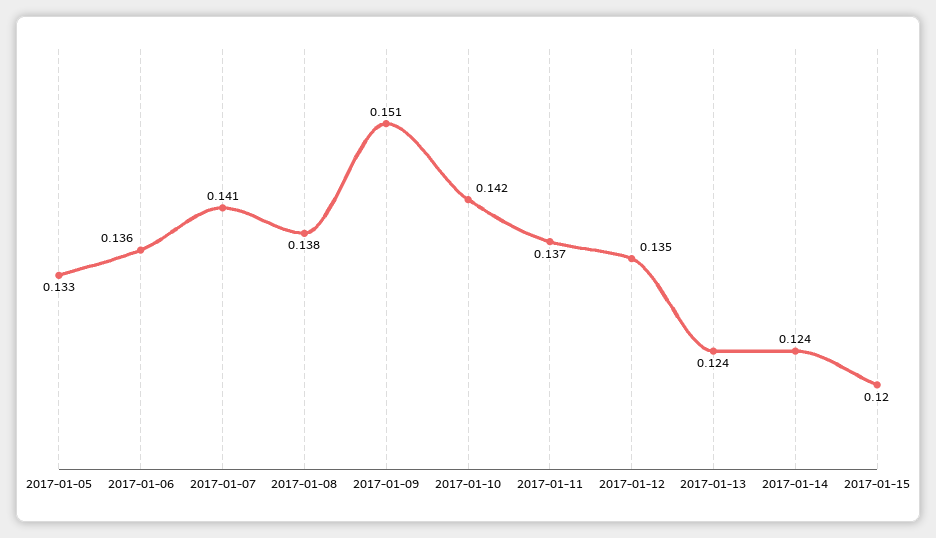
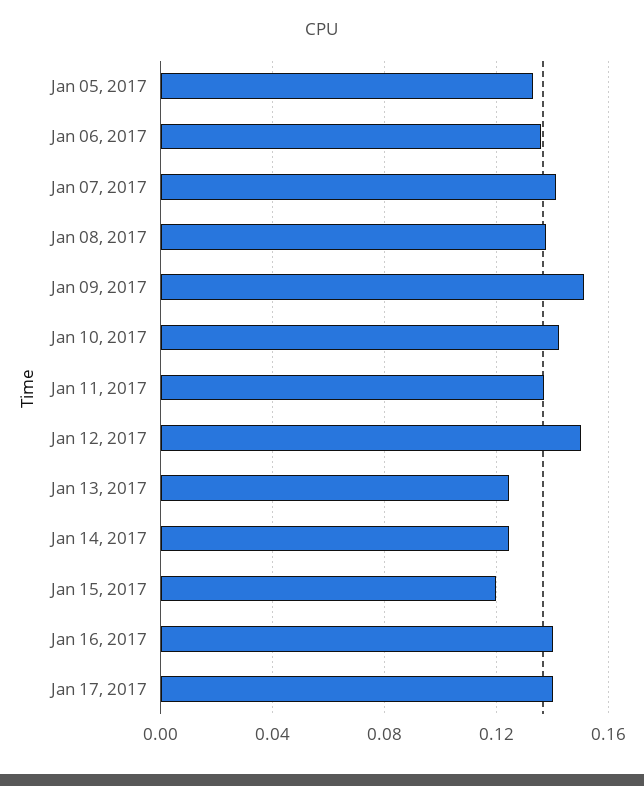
2017-01-12: 0.135 -> 0.15
Jan 16, 2017: none -> 0.14
Jan 17, 2017: none -> 0.14

